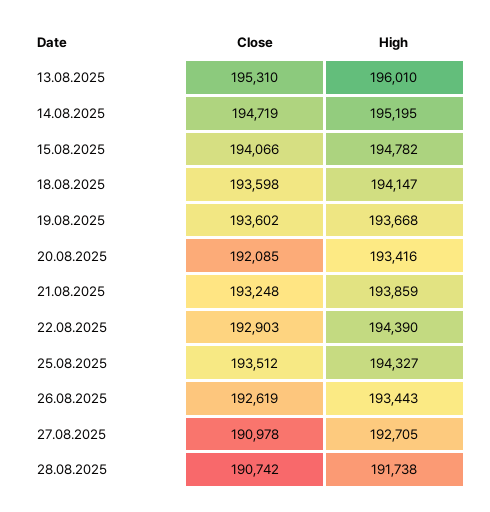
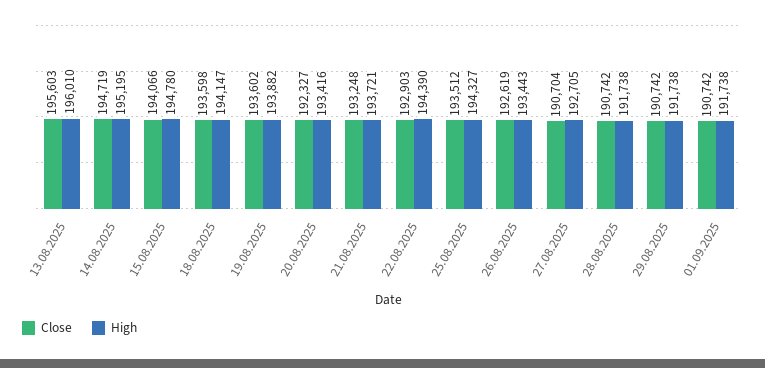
Close, 13.08.2025: 195310 -> 195603
High, 15.08.2025: 194782 -> 194780
High, 19.08.2025: 193668 -> 193882
Close, 20.08.2025: 192085 -> 192327
High, 21.08.2025: 193859 -> 193721
Close, 27.08.2025: 190978 -> 190704
Close, 29.08.2025: none -> 190742
High, 29.08.2025: none -> 191738
Close, 01.09.2025: none -> 190742
High, 01.09.2025: none -> 191738

